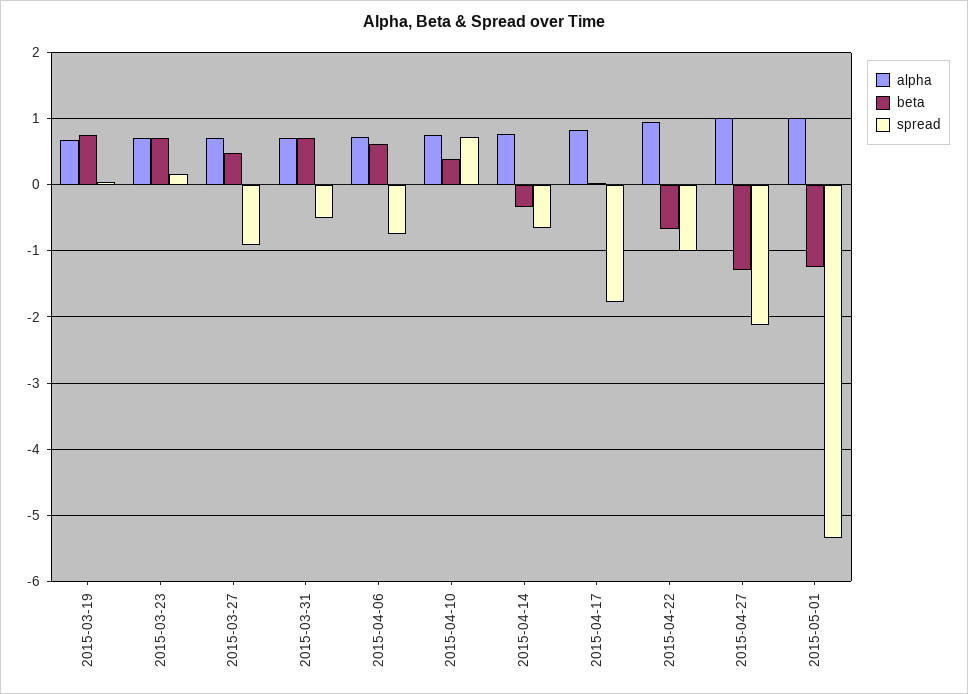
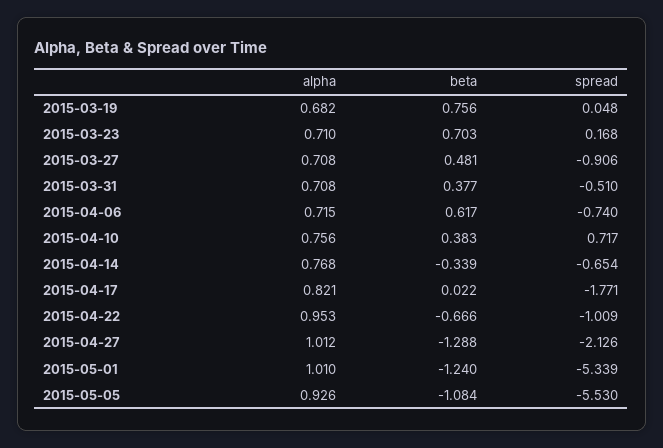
beta, 2015-03-31: 0.7 -> 0.377
alpha, 2015-05-05: none -> 0.926
beta, 2015-05-05: none -> -1.084
spread, 2015-05-05: none -> -5.53

